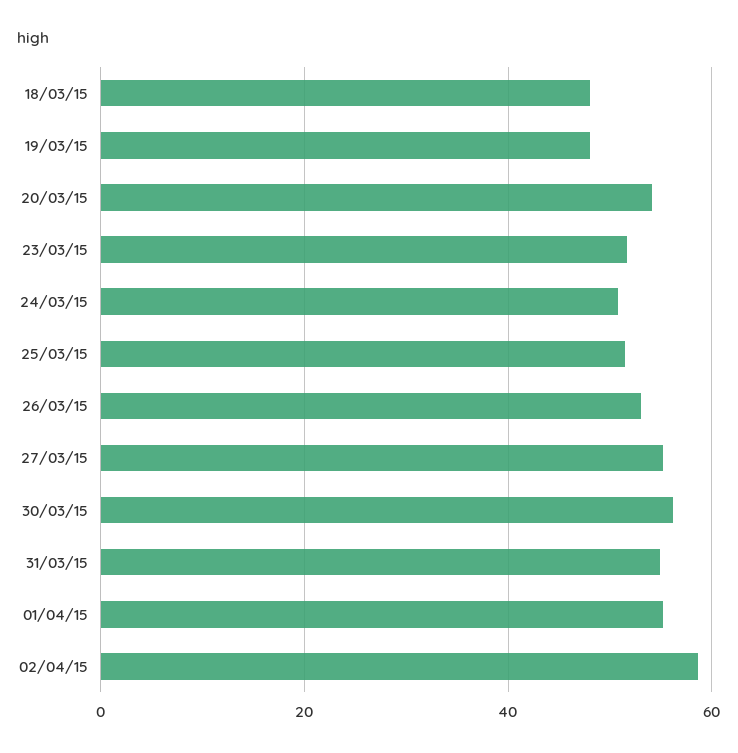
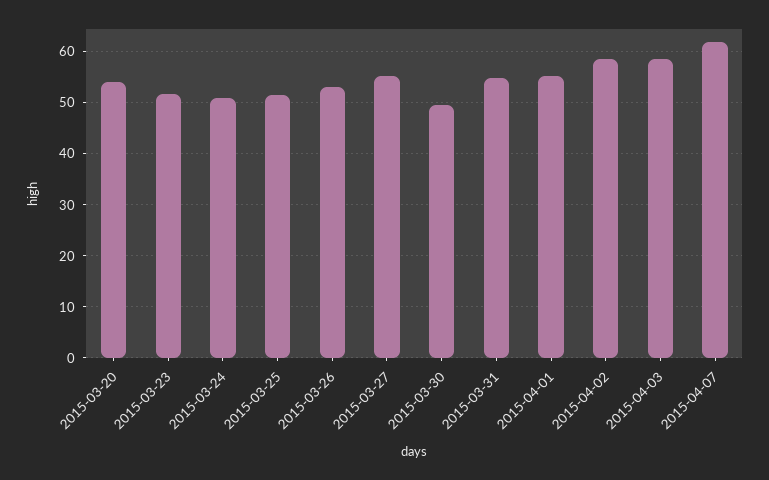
18/03/15: 48 -> none
19/03/15: 48 -> none
30/03/15: 56 -> 50
2015-04-03: none -> 58
2015-04-07: none -> 62

